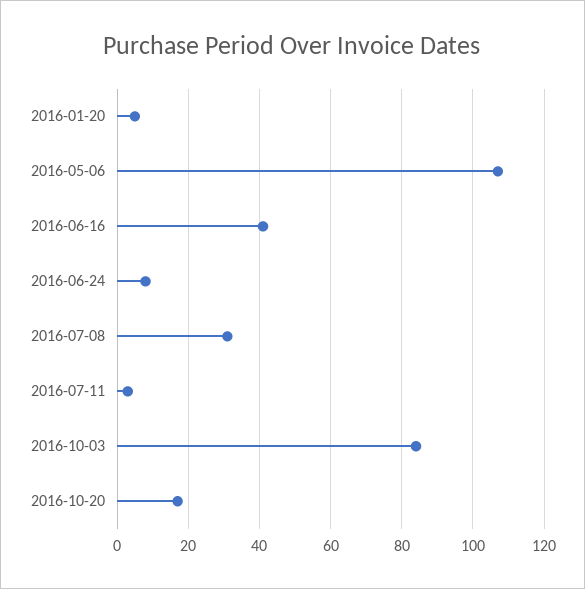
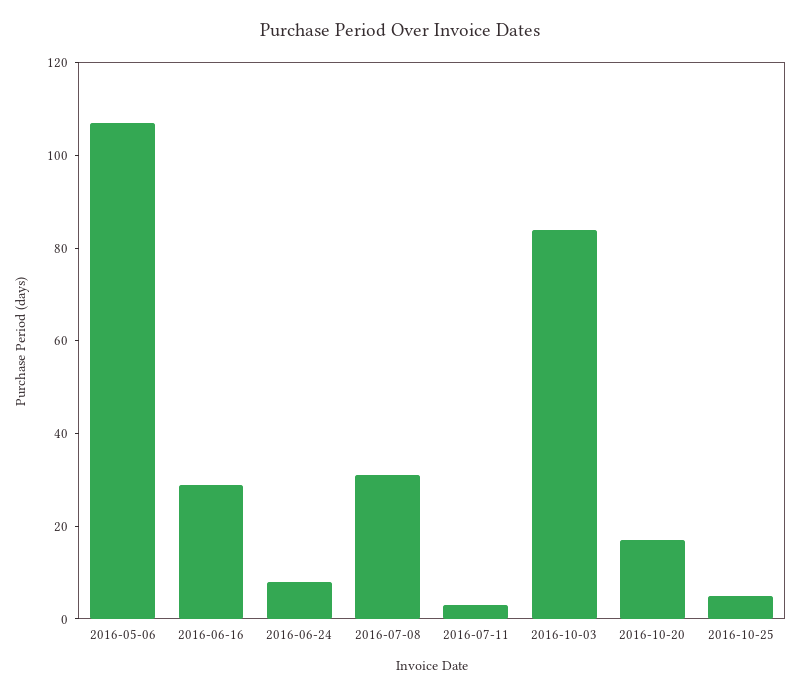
2016-01-20: 5 -> none
2016-06-16: 40 -> 30
2016-10-25: none -> 5

